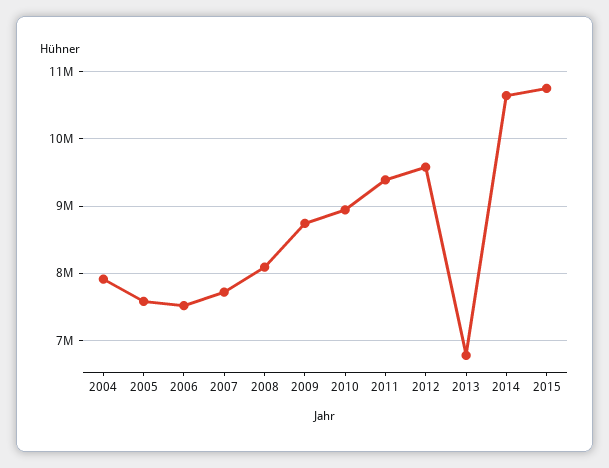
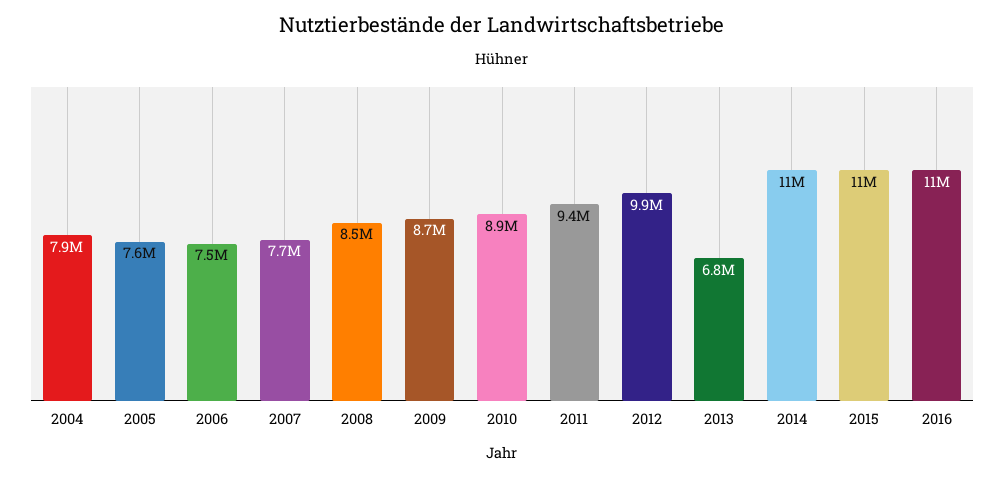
2008: 8100000 -> 8500000
2012: 9600000 -> 9900000
2016: none -> 11000000

